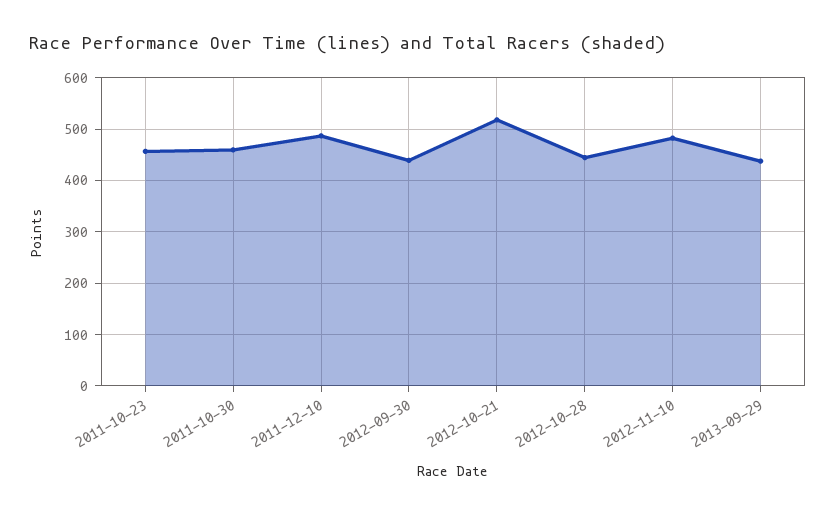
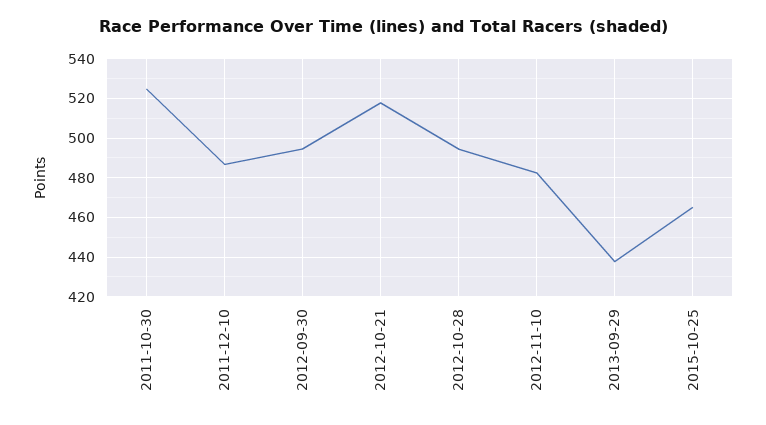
2011-10-23: 460 -> none
2011-10-30: 460 -> 525
2012-09-30: 440 -> 495
2012-10-28: 440 -> 495
2015-10-25: none -> 465

